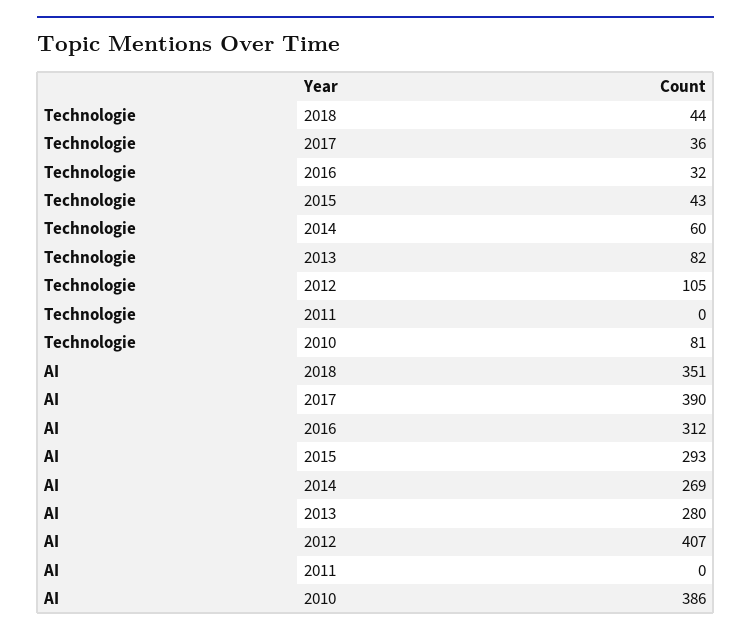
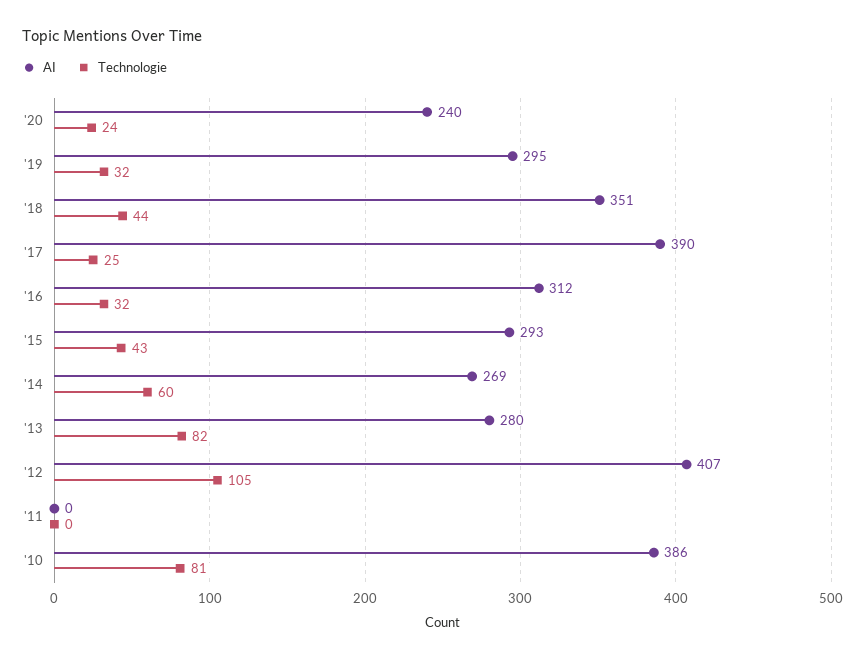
Technologie, 2017: 36 -> 25
AI, '20: none -> 240
Technologie, '20: none -> 24
AI, '19: none -> 295
Technologie, '19: none -> 32

